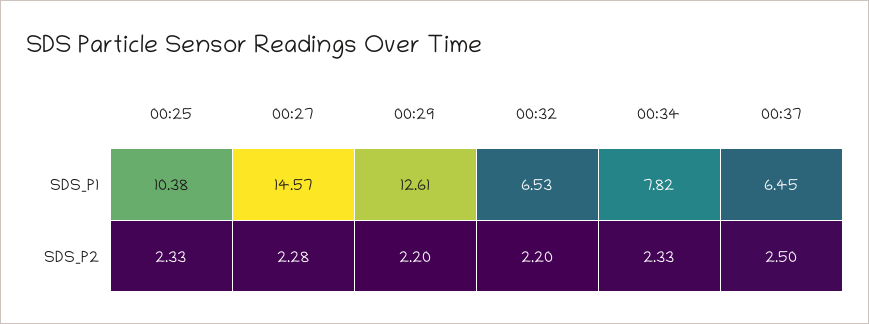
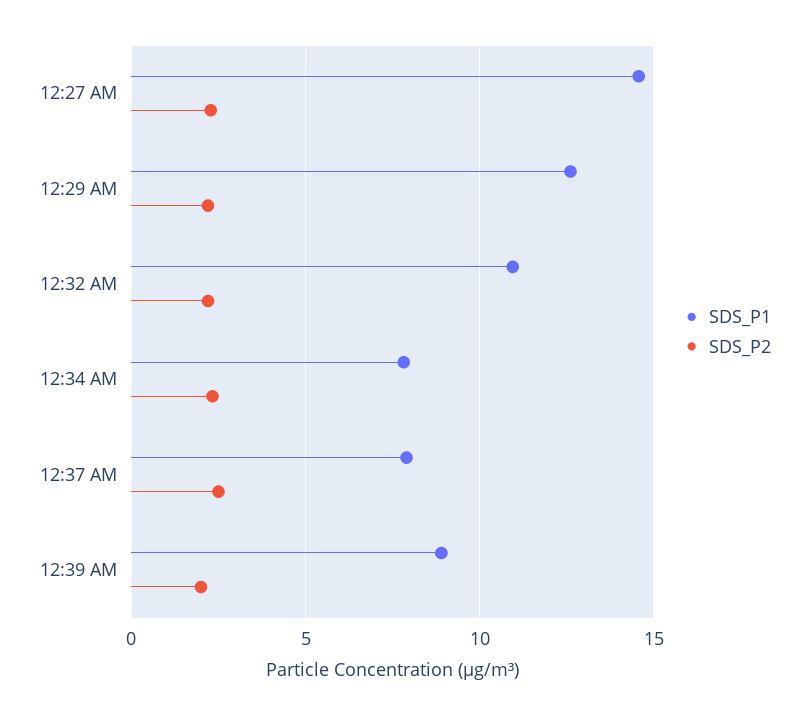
SDS_P1, 00:25: 10.38 -> none
SDS_P1, 00:32: 6.53 -> 11
SDS_P1, 00:37: 6.45 -> 8
SDS_P2, 00:25: 2.33 -> none
SDS_P1, 12:39 AM: none -> 9
SDS_P2, 12:39 AM: none -> 2

